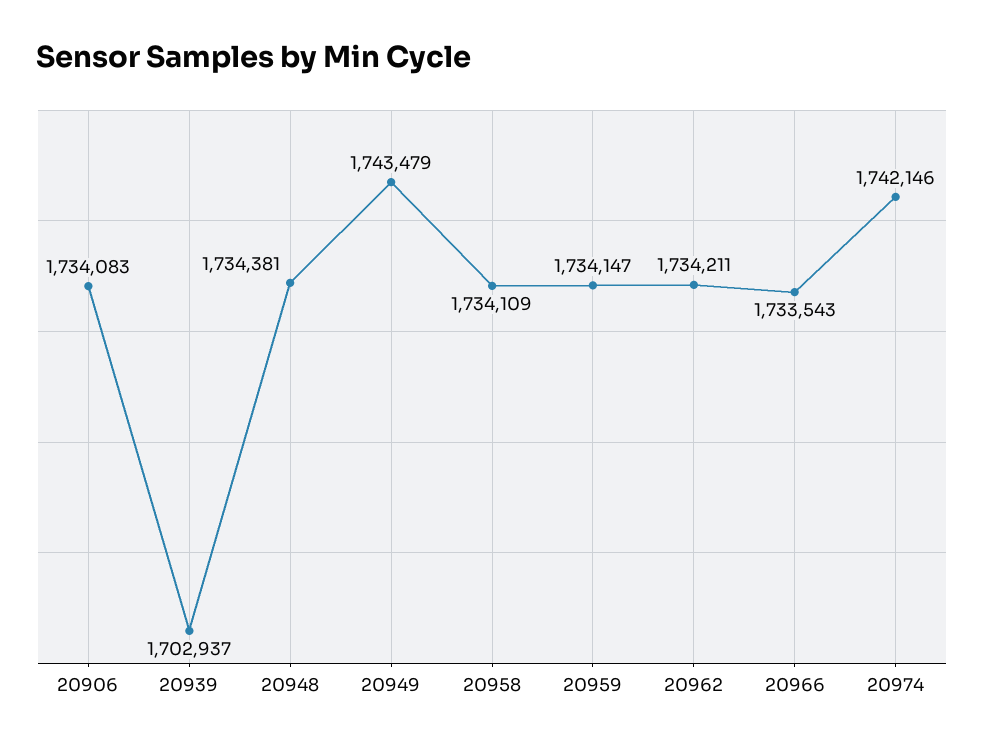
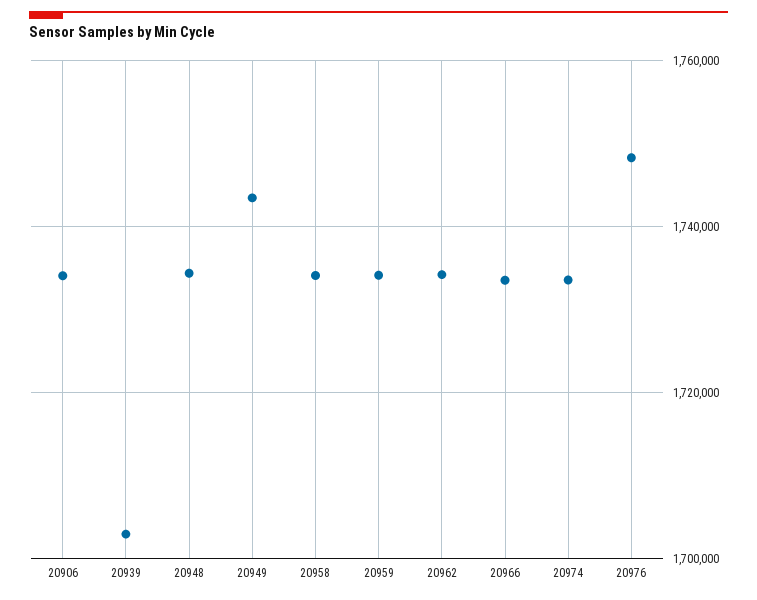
20974: 1742146 -> 1734000
20976: none -> 1748000

